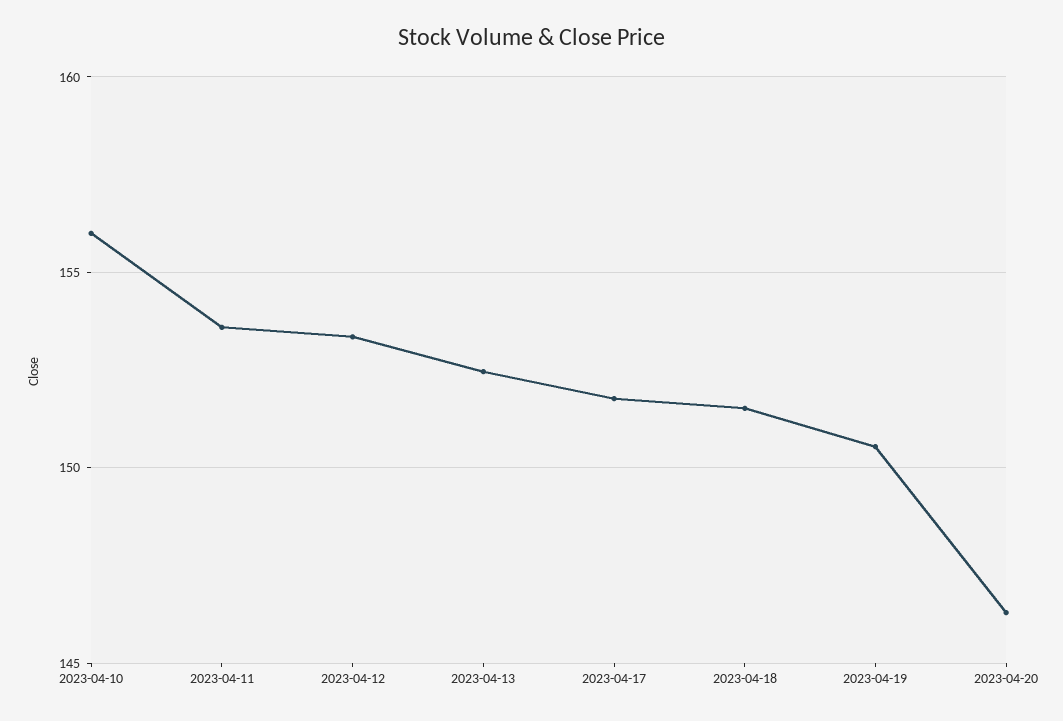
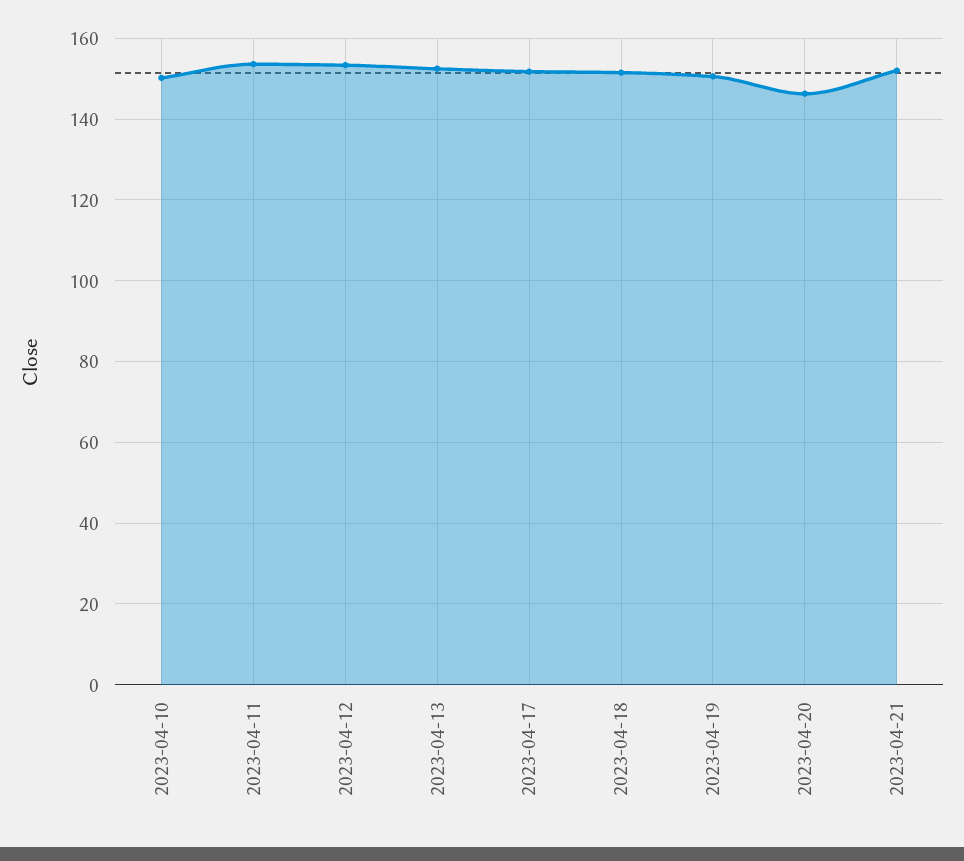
2023-04-10: 156 -> 150
2023-04-21: none -> 152

